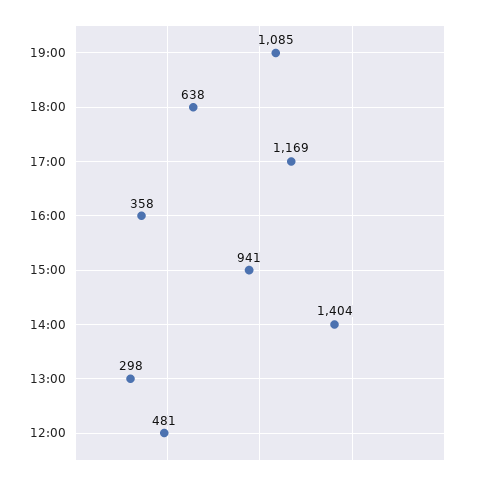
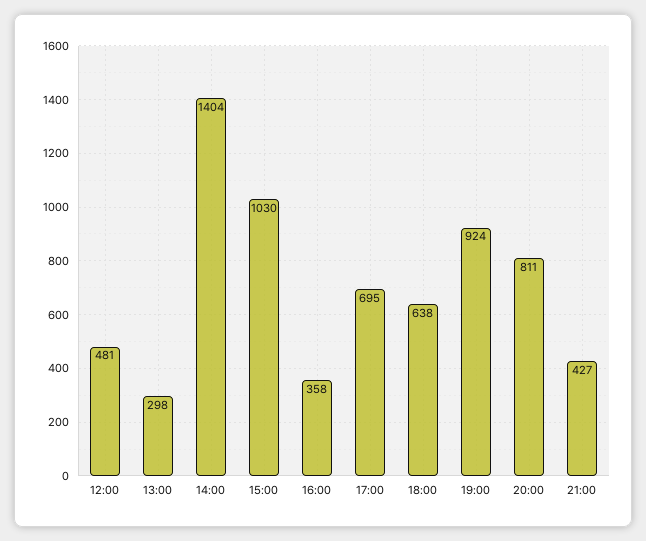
19:00: 1085 -> 924
17:00: 1169 -> 695
15:00: 941 -> 1030
20:00: none -> 811
21:00: none -> 427

